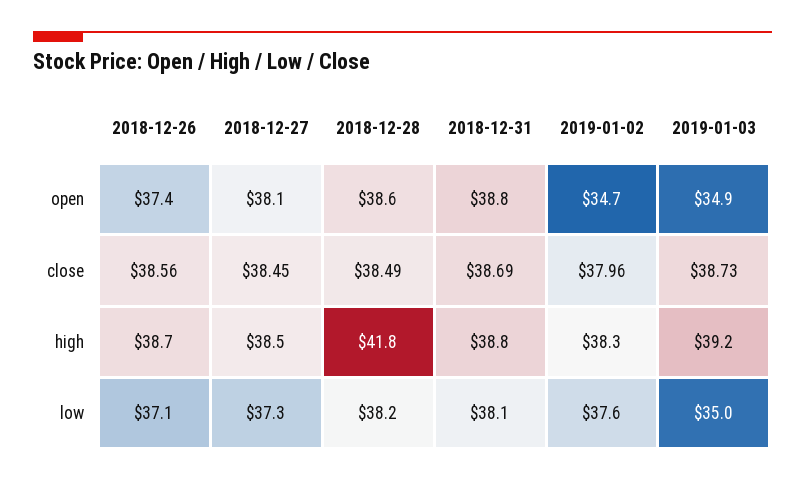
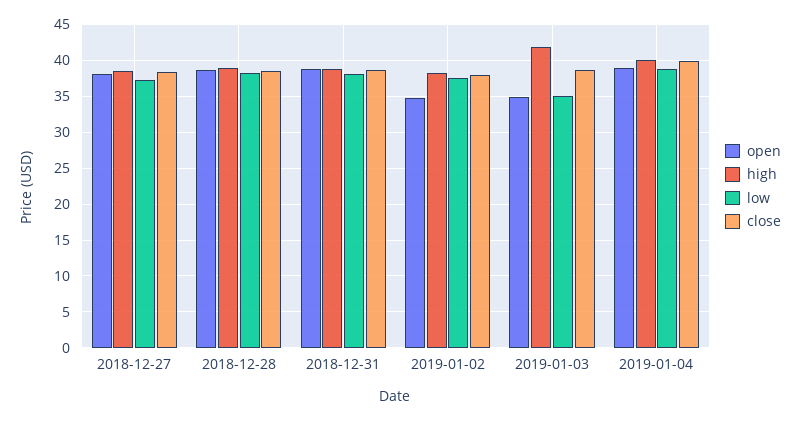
open, 2018-12-26: 37.4 -> none
close, 2018-12-26: 38.56 -> none
high, 2018-12-26: 38.7 -> none
high, 2018-12-28: 41.8 -> 39
high, 2019-01-03: 39.2 -> 42
low, 2018-12-26: 37.1 -> none
open, 2019-01-04: none -> 39
high, 2019-01-04: none -> 40
low, 2019-01-04: none -> 39
close, 2019-01-04: none -> 40

